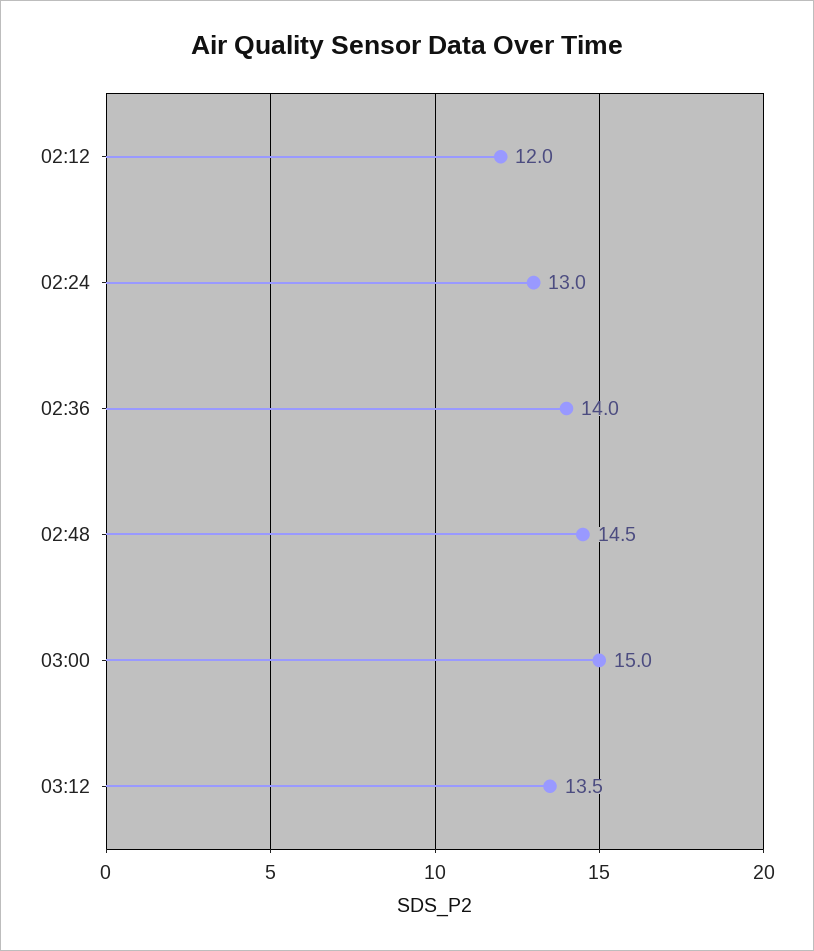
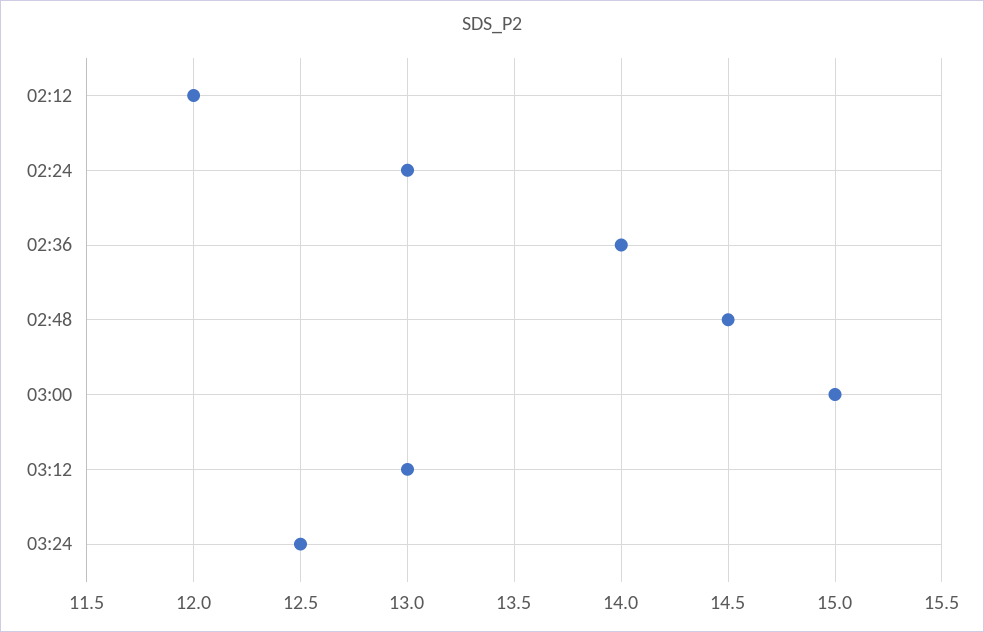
03:12: 13.5 -> 13
03:24: none -> 12.5

